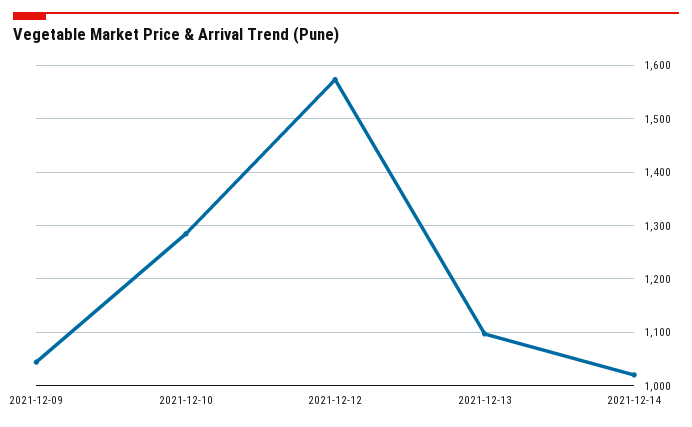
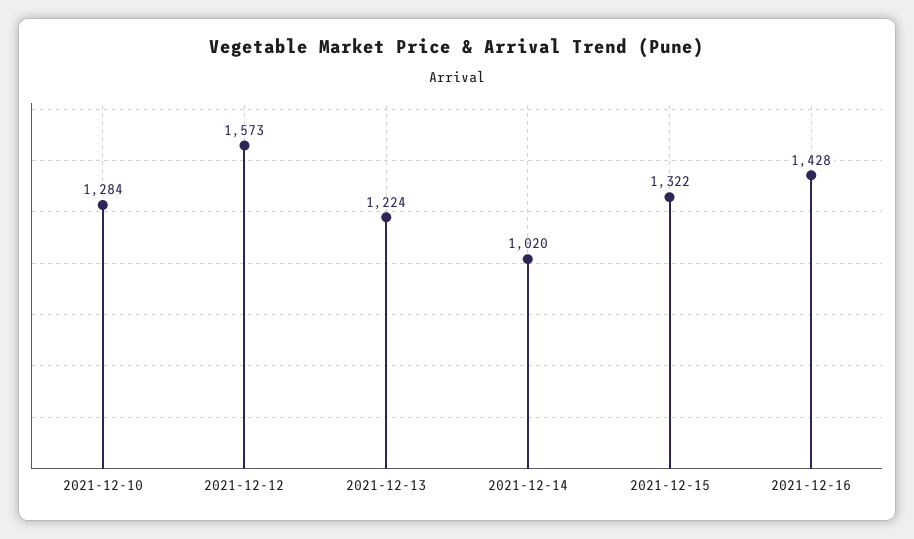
2021-12-09: 1040 -> none
2021-12-13: 1100 -> 1224
2021-12-15: none -> 1322
2021-12-16: none -> 1428

